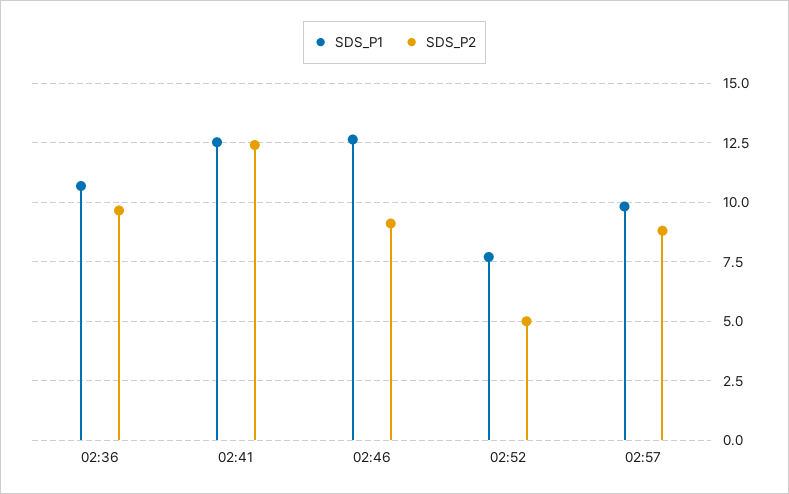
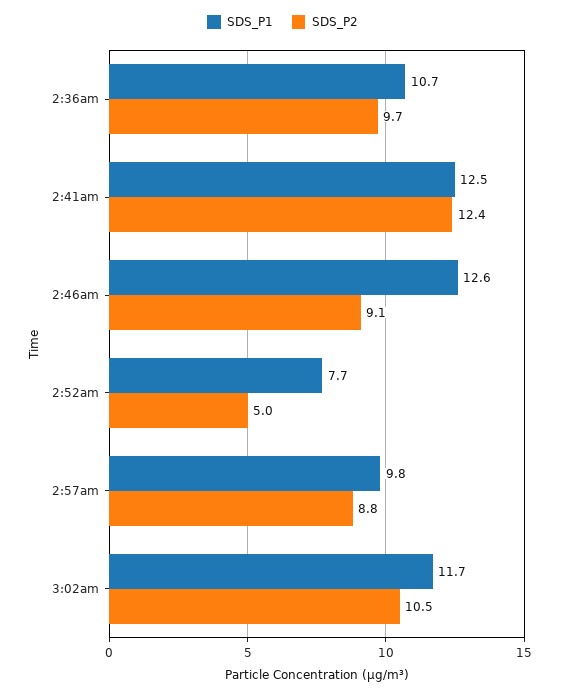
SDS_P1, 3:02am: none -> 11.7
SDS_P2, 3:02am: none -> 10.5

